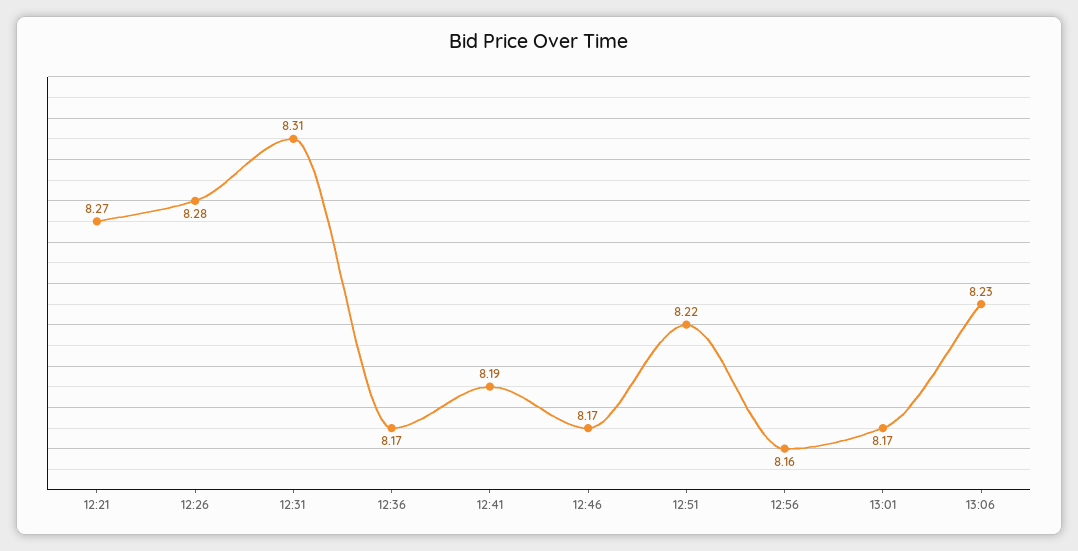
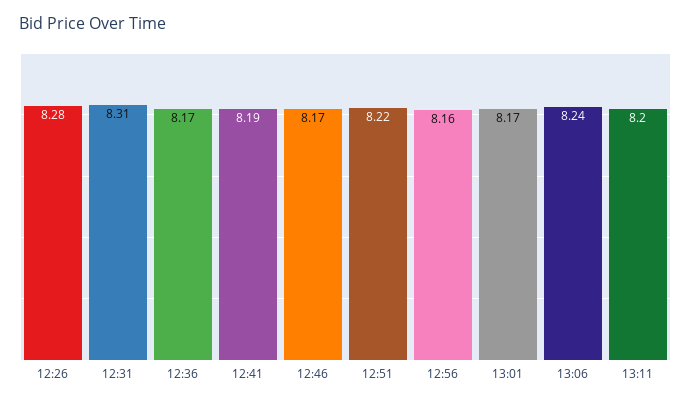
12:21: 8.27 -> none
13:06: 8.23 -> 8.24
13:11: none -> 8.2

